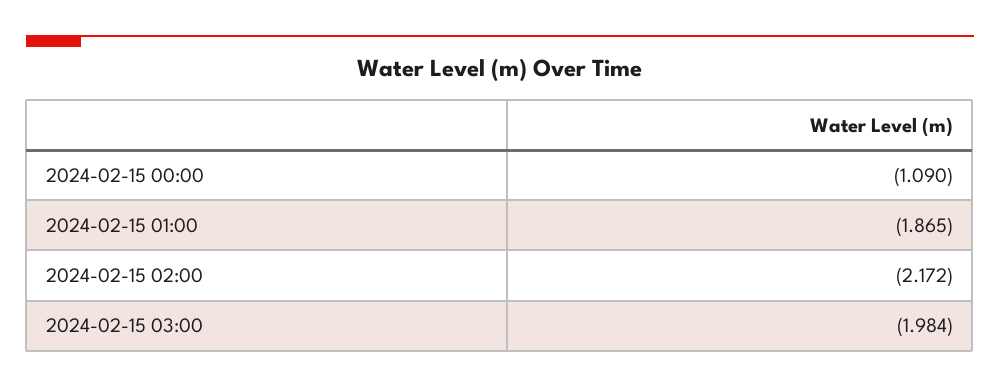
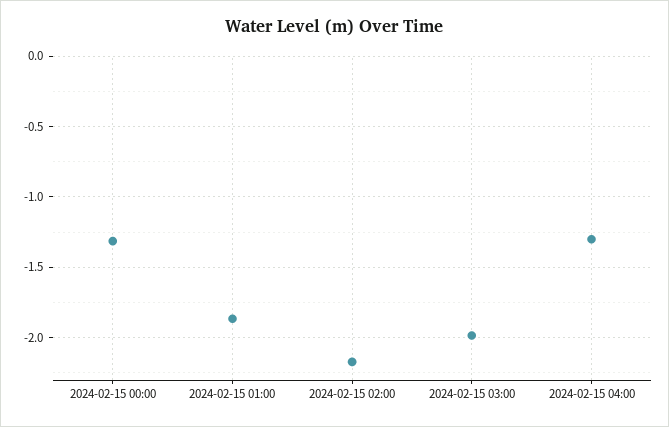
2024-02-15 00:00: -1.09 -> -1.3
2024-02-15 04:00: none -> -1.3

